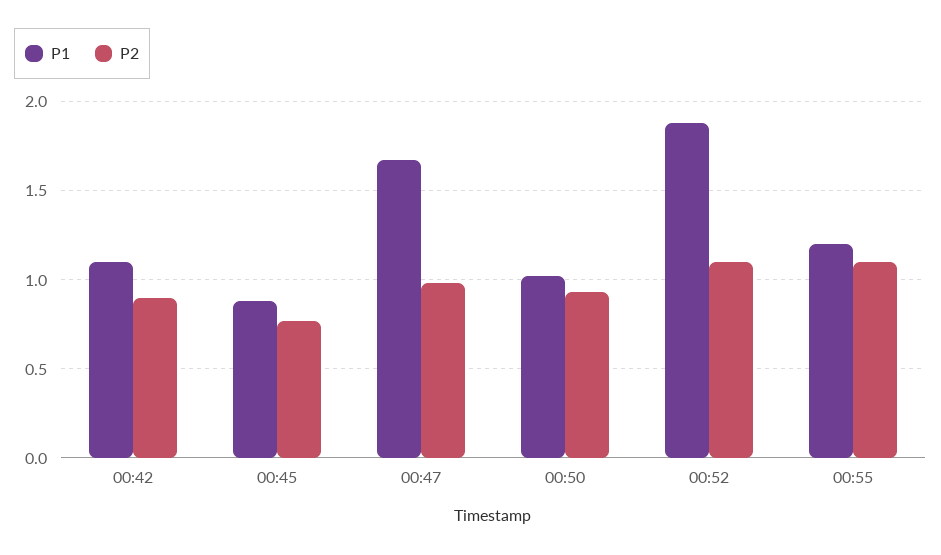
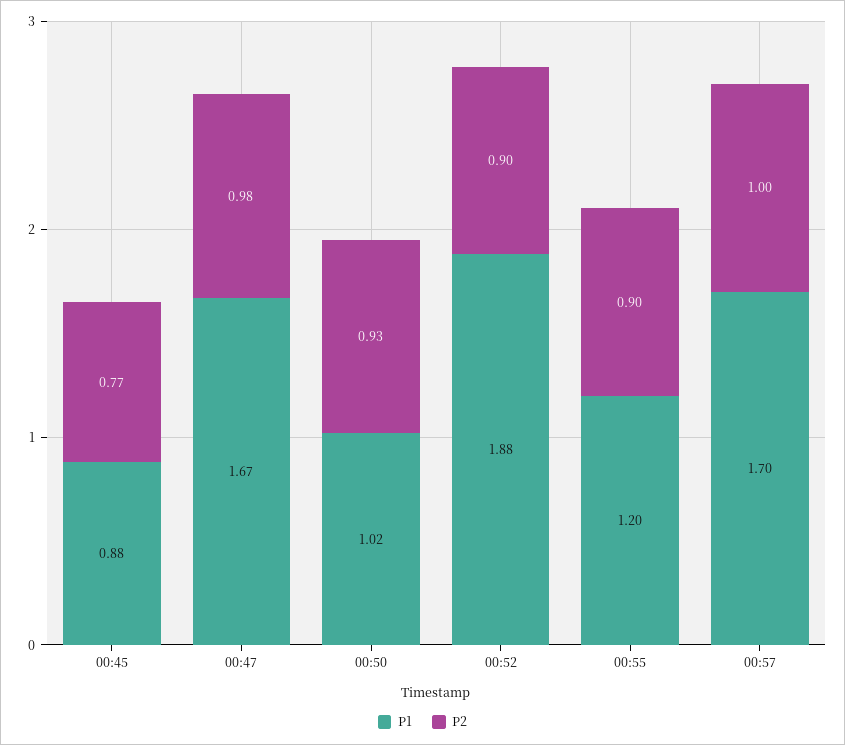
P1, 00:42: 1.1 -> none
P2, 00:42: 0.9 -> none
P2, 00:52: 1.1 -> 0.9
P2, 00:55: 1.1 -> 0.9
P1, 00:57: none -> 1.7
P2, 00:57: none -> 1

